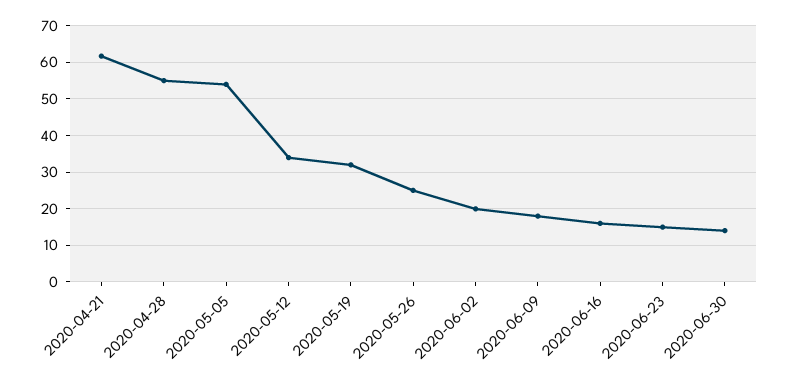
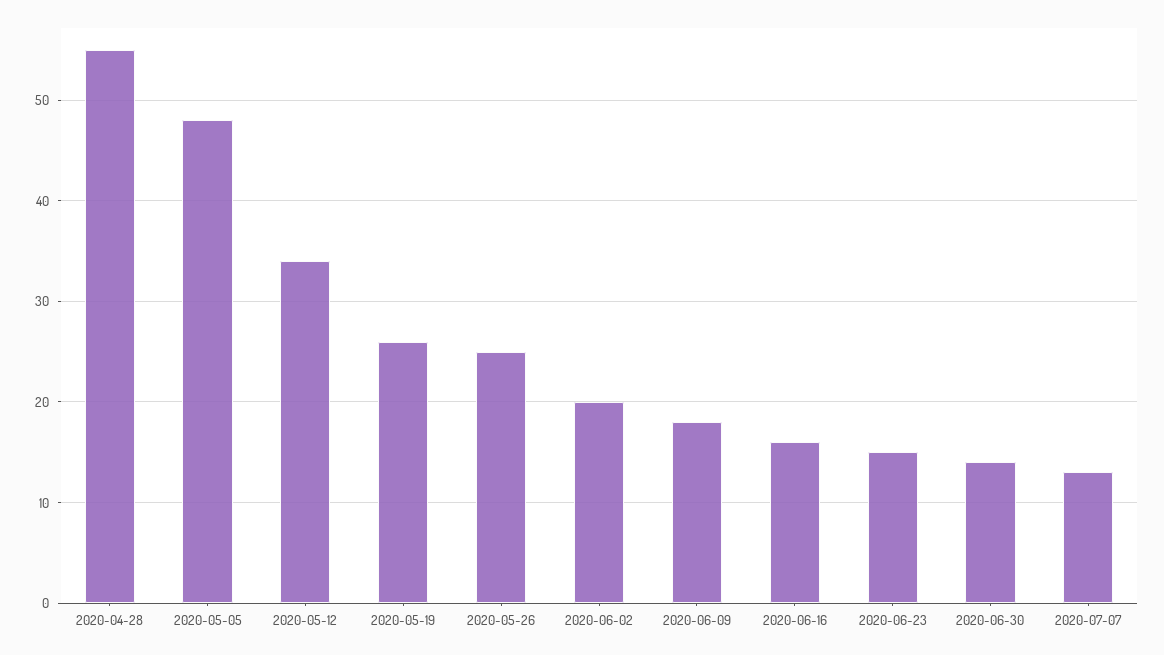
2020-04-21: 62 -> none
2020-05-05: 54 -> 48
2020-05-19: 32 -> 26
2020-07-07: none -> 13

